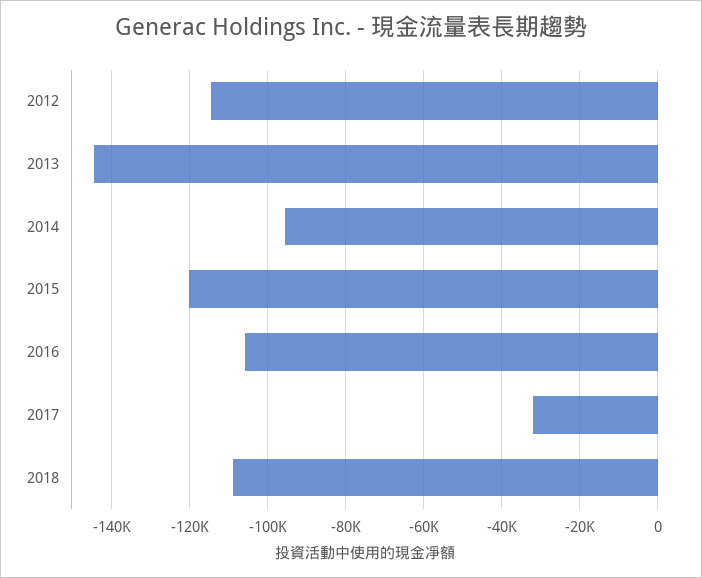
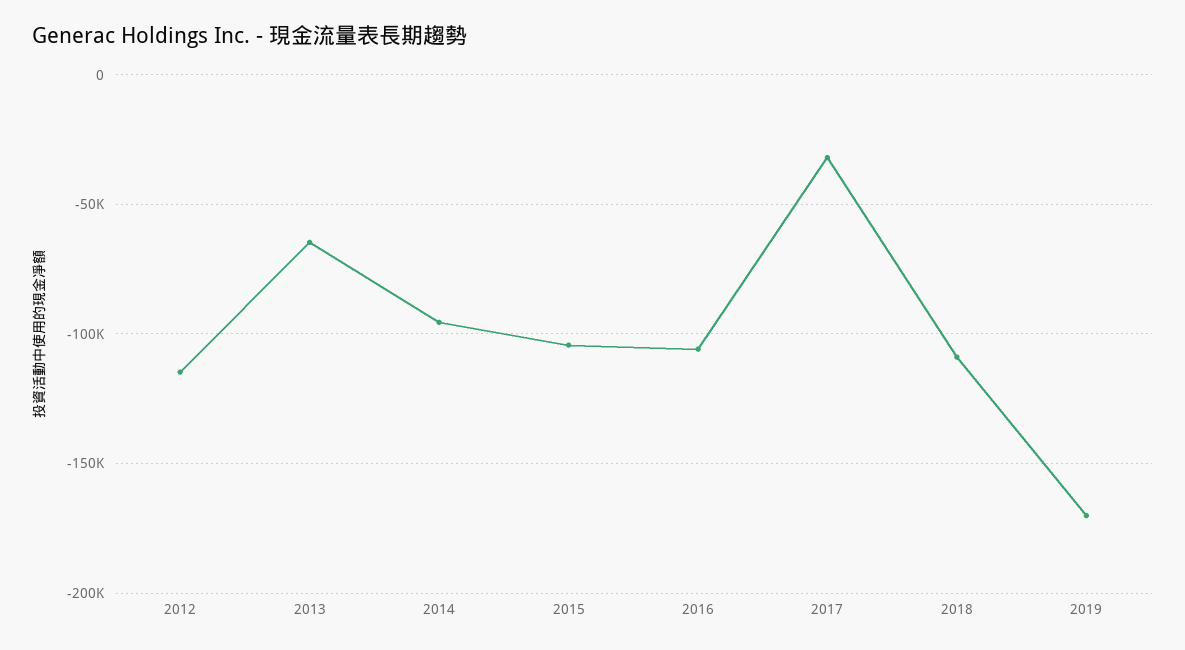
2013: -144000 -> -65000
2015: -120000 -> -105000
2019: none -> -170000

